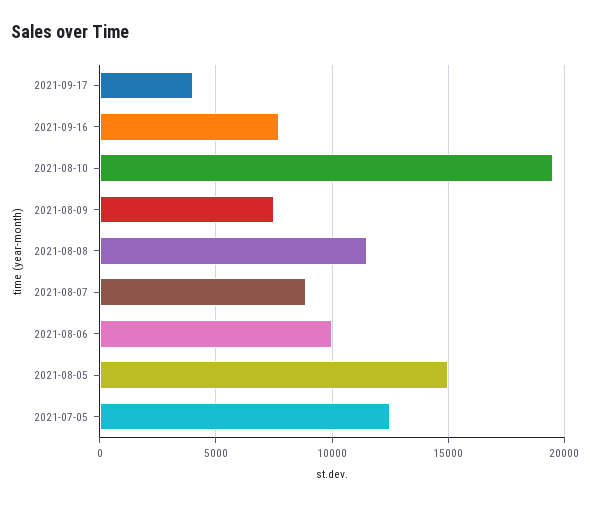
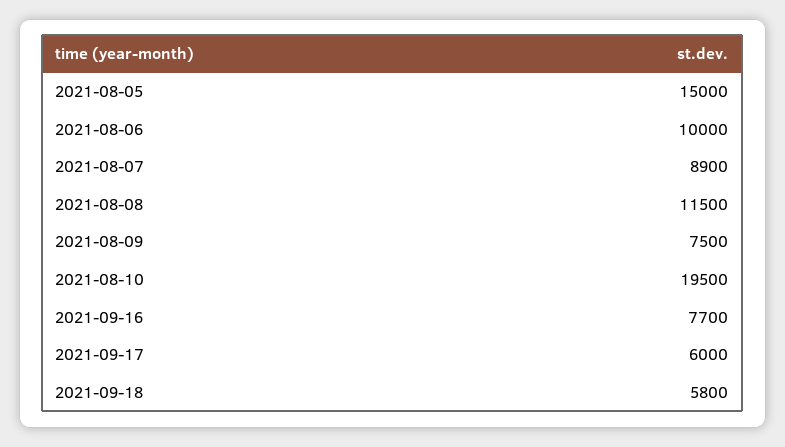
2021-09-17: 4000 -> 6000
2021-07-05: 12500 -> none
2021-09-18: none -> 5800

